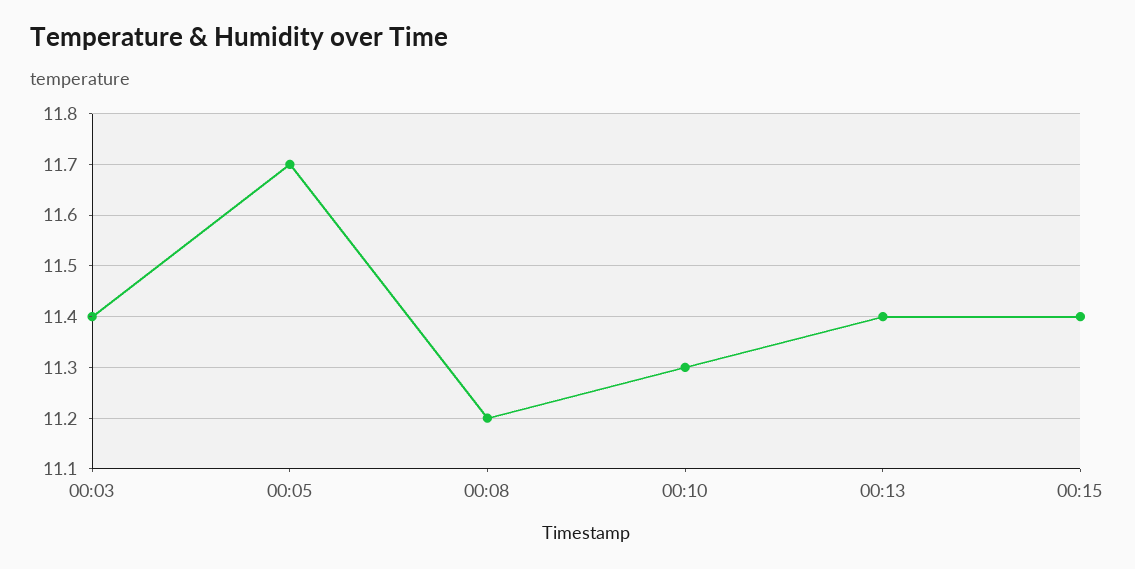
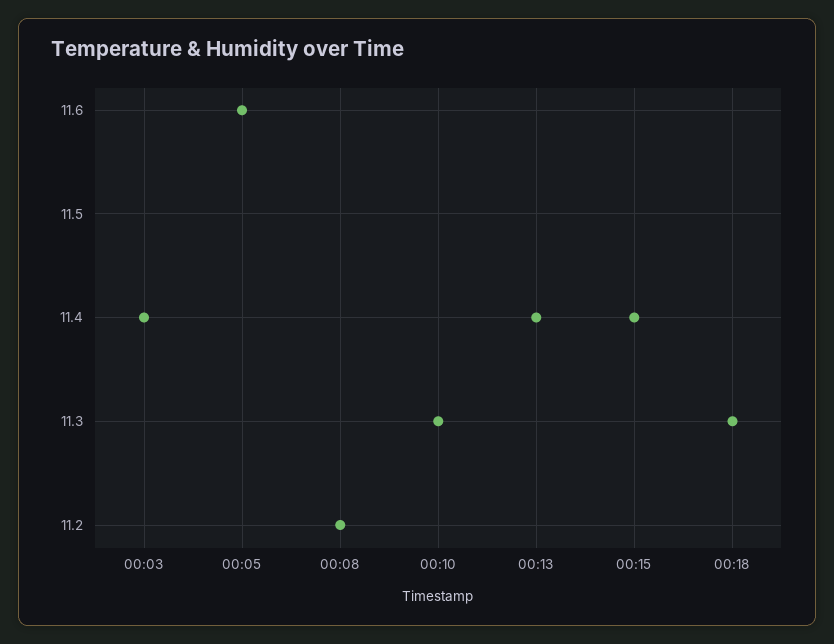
00:05: 11.7 -> 11.6
00:18: none -> 11.3

